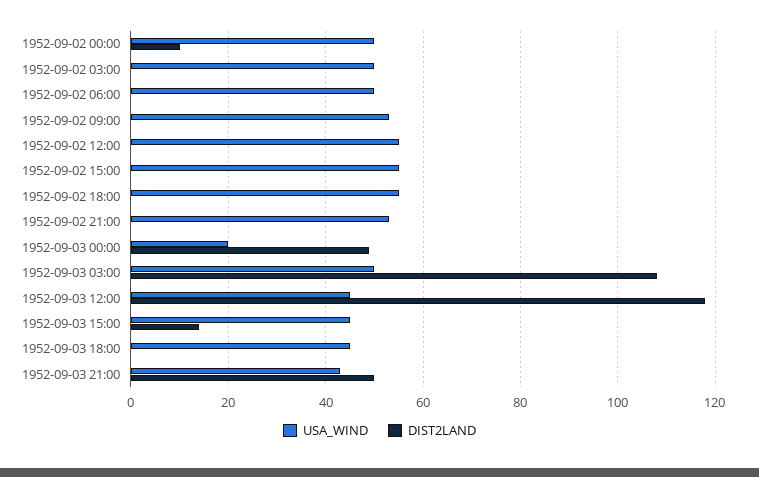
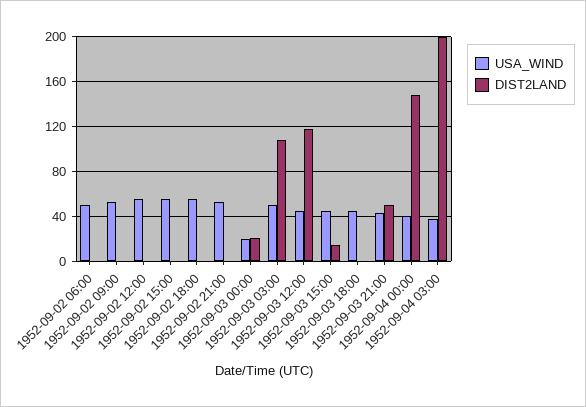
USA_WIND, 1952-09-02 00:00: 50 -> none
DIST2LAND, 1952-09-02 00:00: 10 -> none
USA_WIND, 1952-09-02 03:00: 50 -> none
DIST2LAND, 1952-09-02 03:00: 0 -> none
DIST2LAND, 1952-09-03 00:00: 50 -> 20
USA_WIND, 1952-09-04 00:00: none -> 40
DIST2LAND, 1952-09-04 00:00: none -> 150
USA_WIND, 1952-09-04 03:00: none -> 40
DIST2LAND, 1952-09-04 03:00: none -> 200

